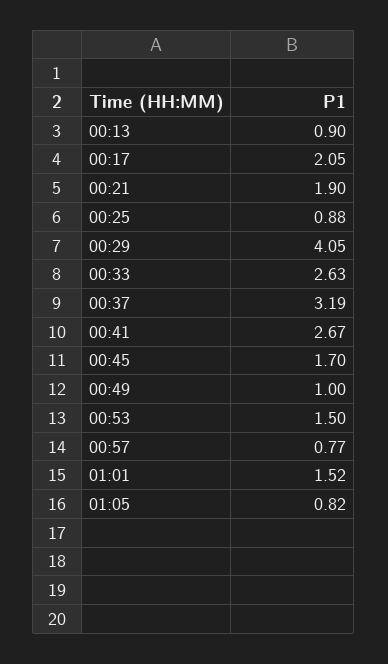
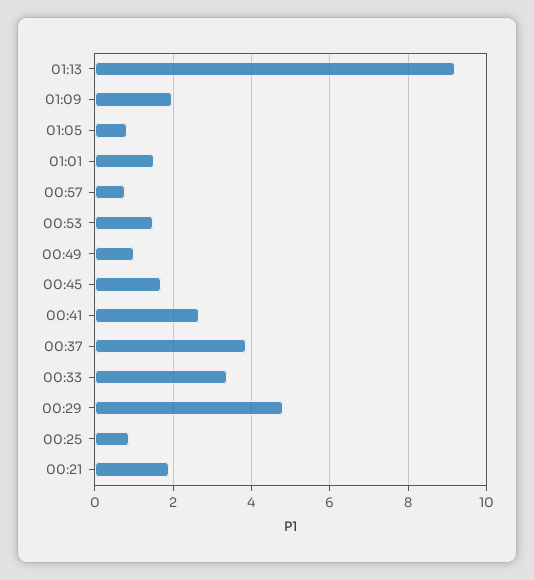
00:13: 0.9 -> none
00:17: 2.05 -> none
00:29: 4.05 -> 4.8
00:33: 2.63 -> 3.4
00:37: 3.19 -> 3.8
01:13: none -> 9.2
01:09: none -> 2

